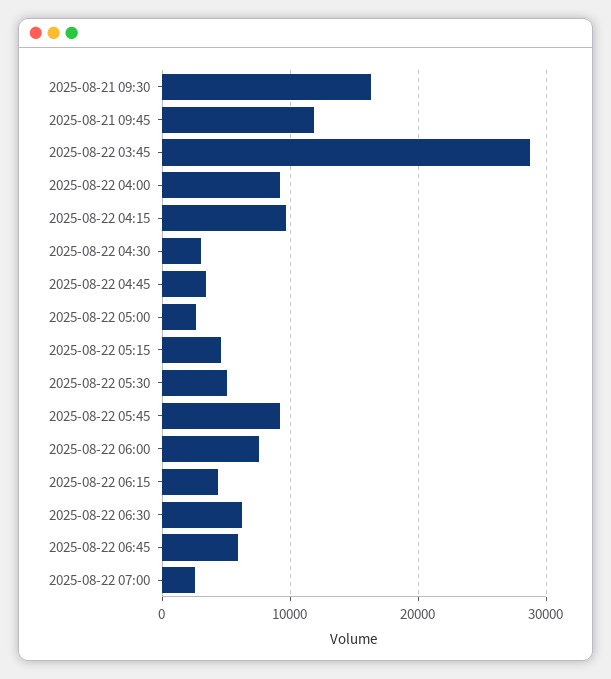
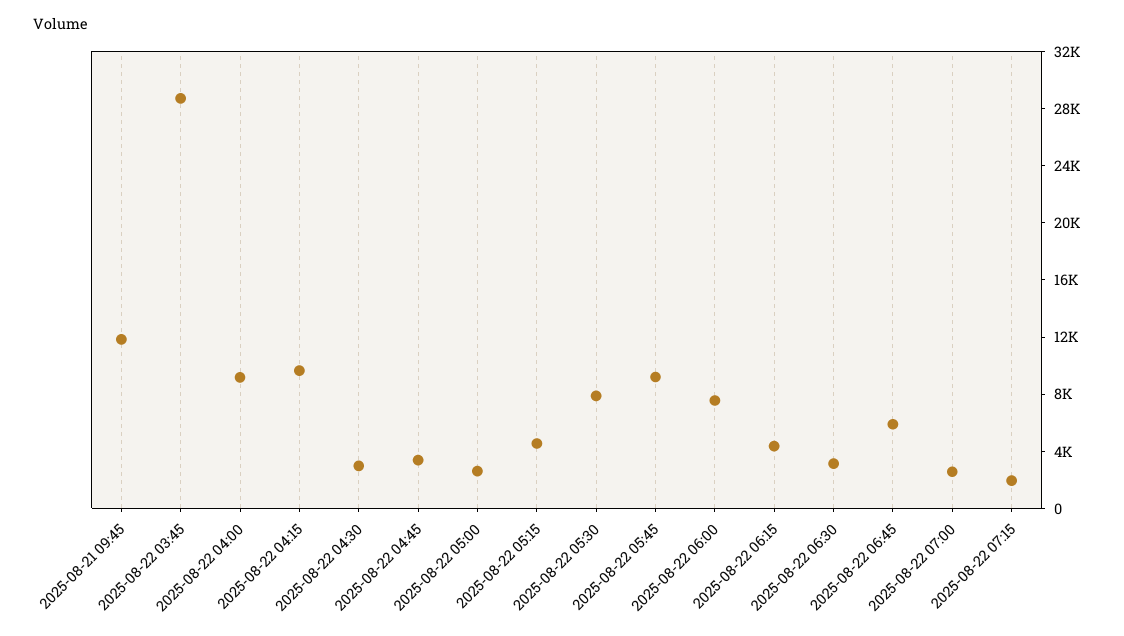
2025-08-21 09:30: 16000 -> none
2025-08-22 05:30: 5000 -> 8000
2025-08-22 06:30: 6000 -> 3000
2025-08-22 07:15: none -> 2000

